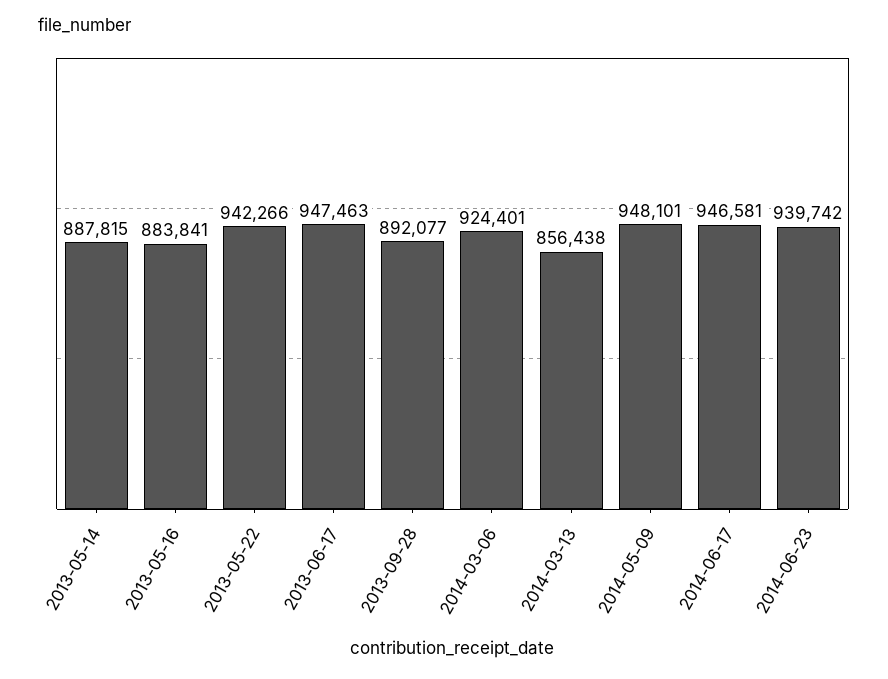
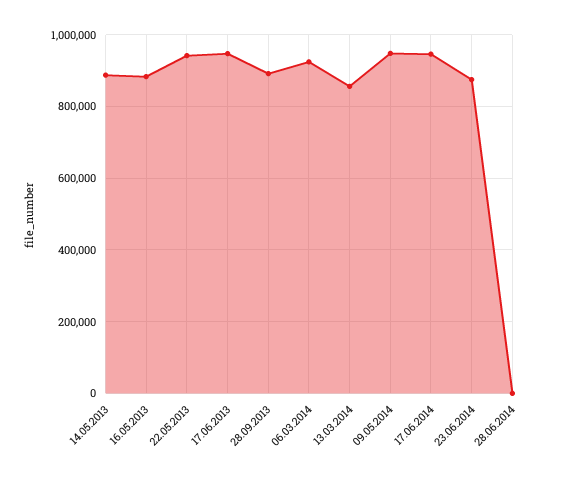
2014-06-23: 939742 -> 880000
28.06.2014: none -> 0

